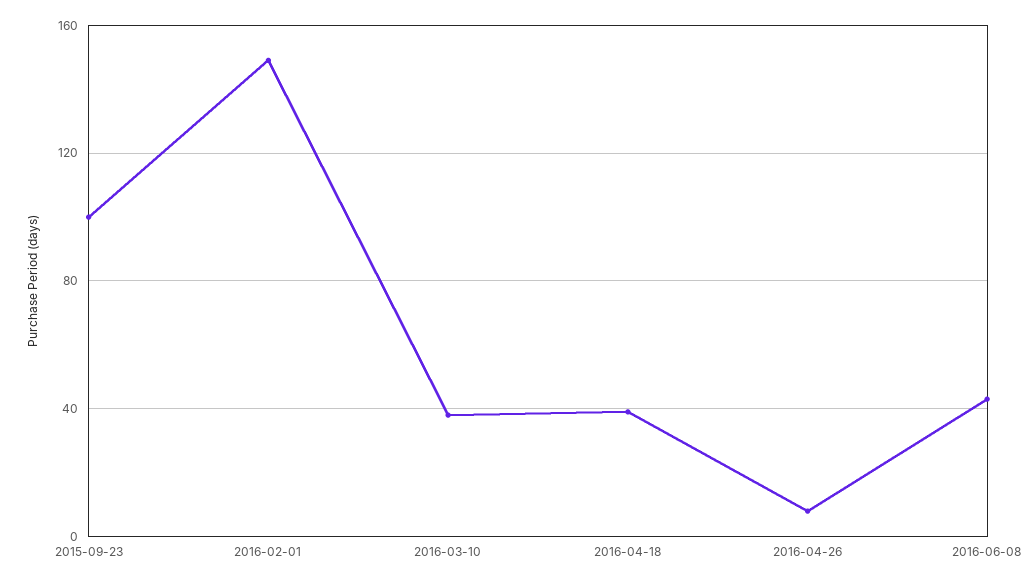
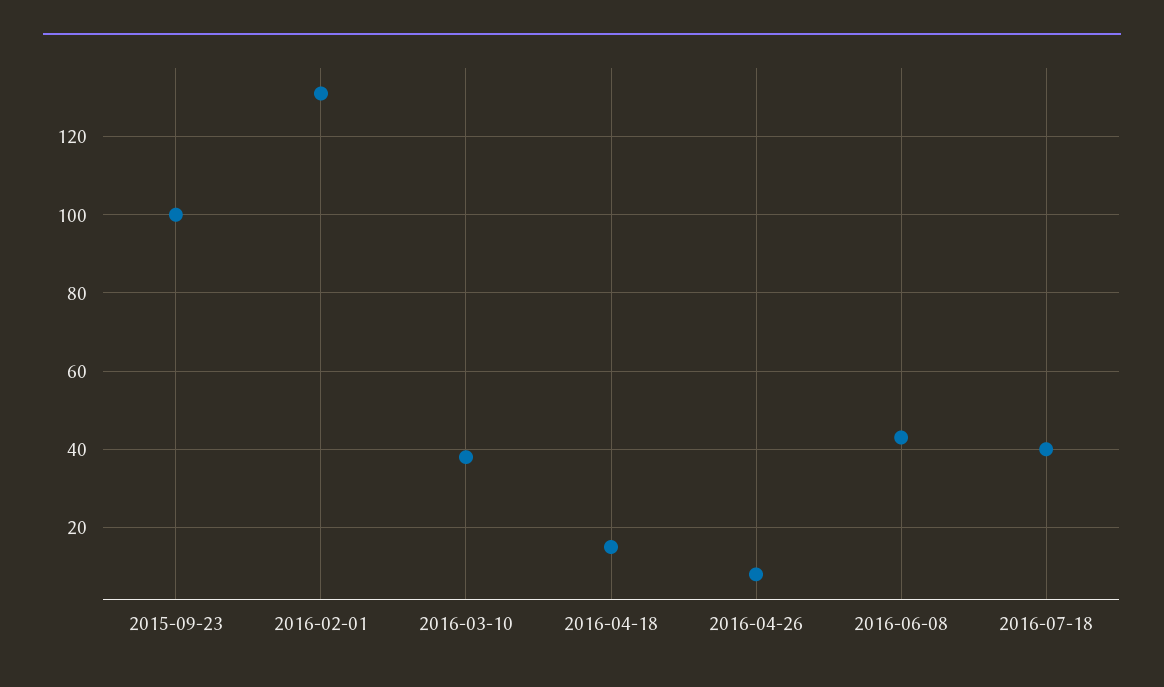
2016-02-01: 150 -> 130
2016-04-18: 40 -> 15
2016-07-18: none -> 40

